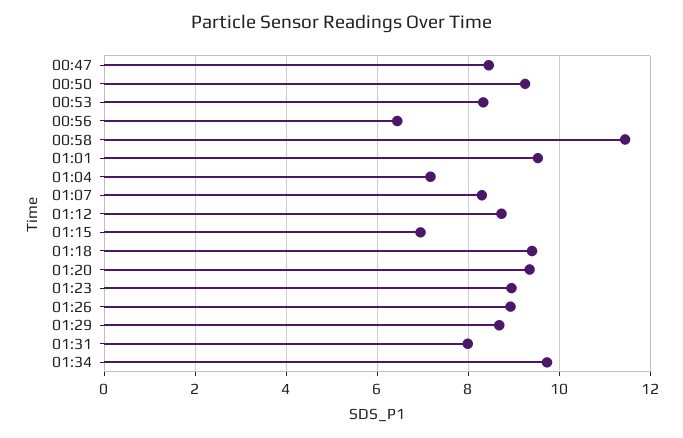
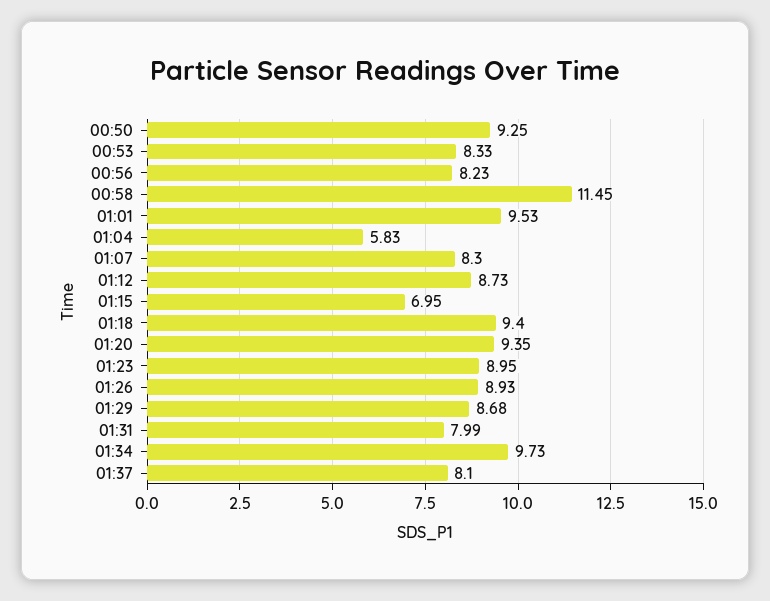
00:47: 8.4 -> none
00:56: 6.4 -> 8.23
01:04: 7.2 -> 5.83
01:37: none -> 8.1

